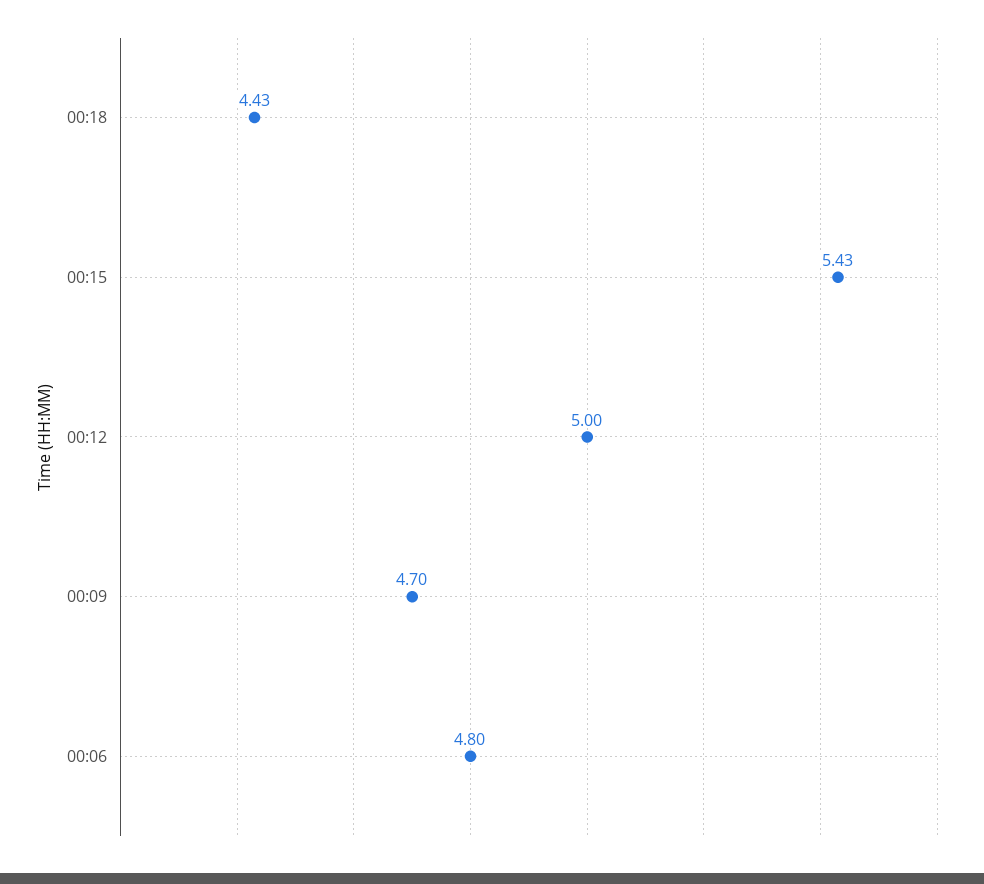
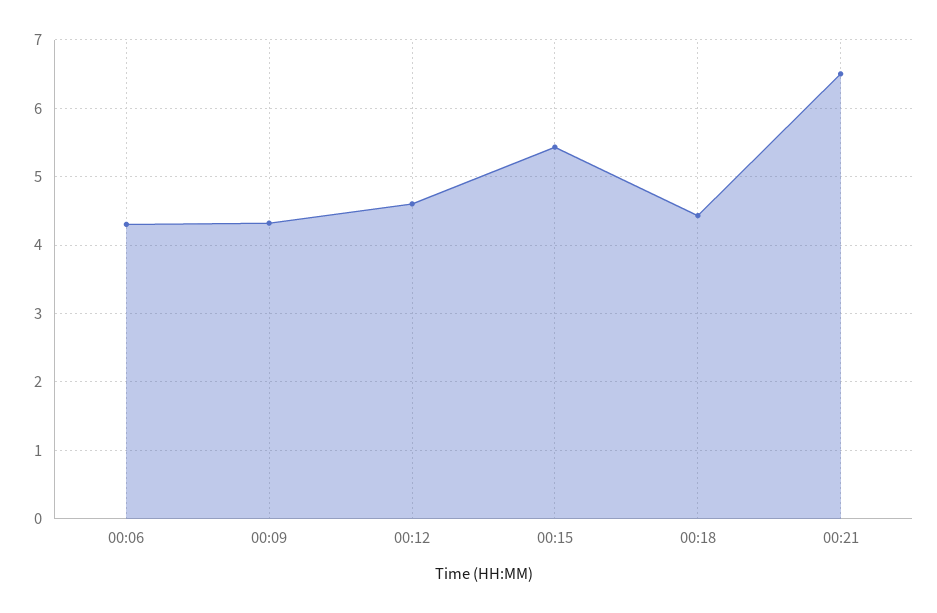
00:12: 5 -> 4.6
00:09: 4.7 -> 4.3
00:06: 4.8 -> 4.3
00:21: none -> 6.5

